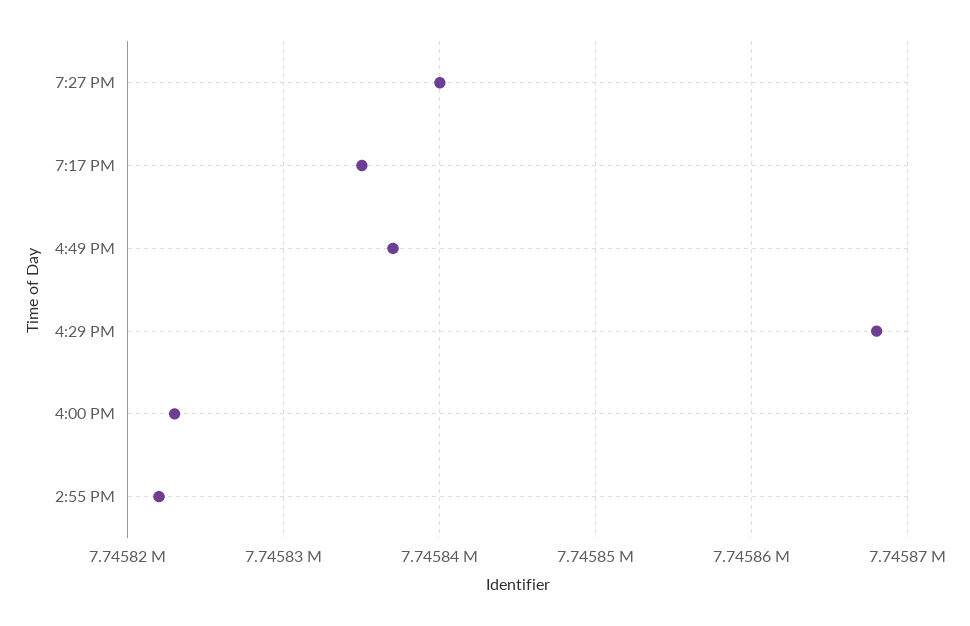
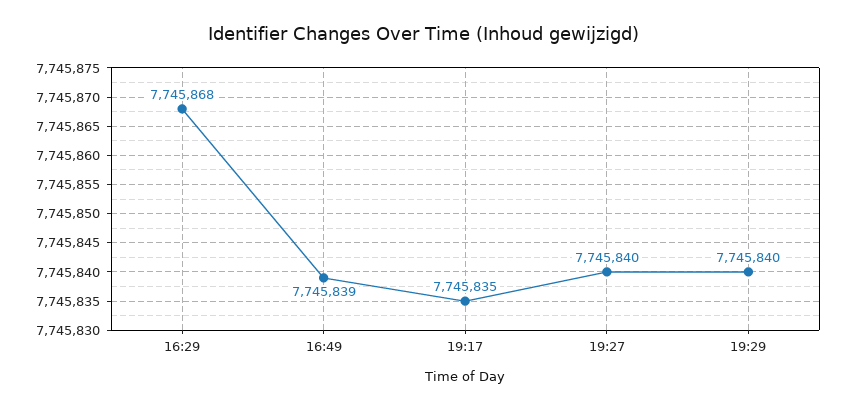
4:49 PM: 7745837 -> 7745839
4:00 PM: 7745823 -> none
2:55 PM: 7745822 -> none
19:29: none -> 7745840

